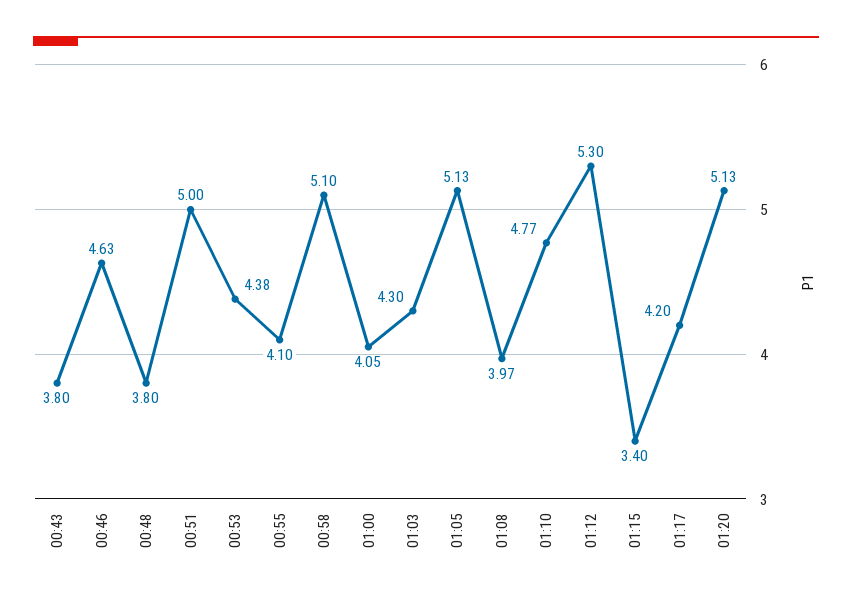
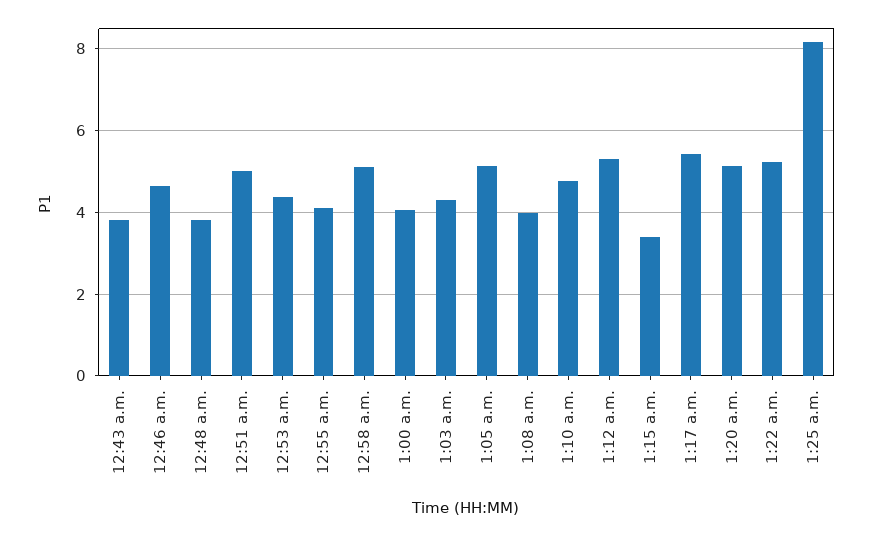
01:17: 4.2 -> 5.4
1:22 a.m.: none -> 5.2
1:25 a.m.: none -> 8.2

